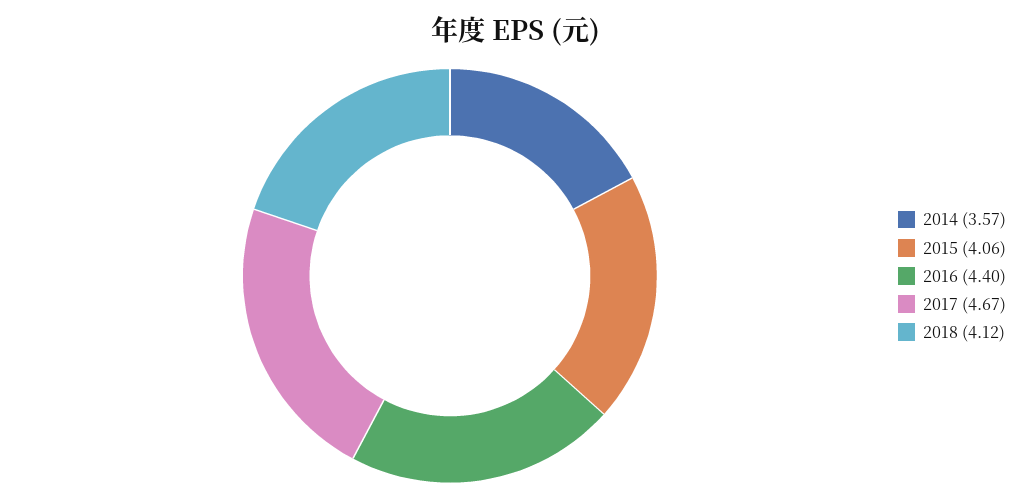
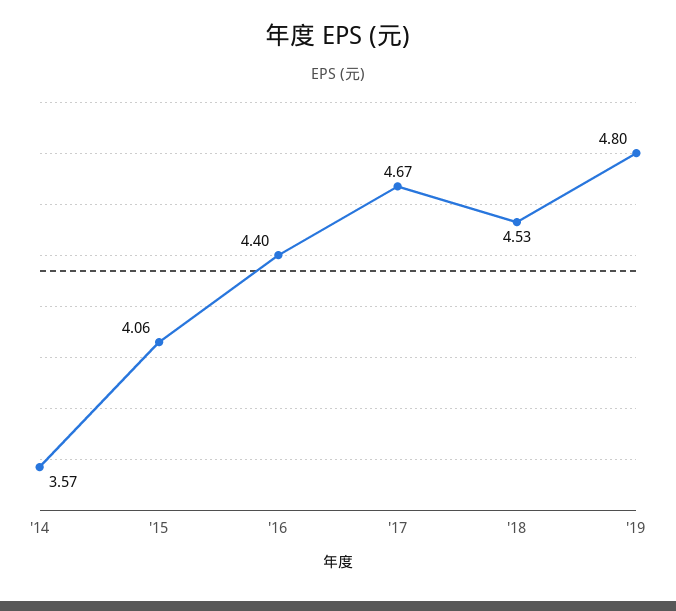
2018: 4.12 -> 4.53
'19: none -> 4.8

